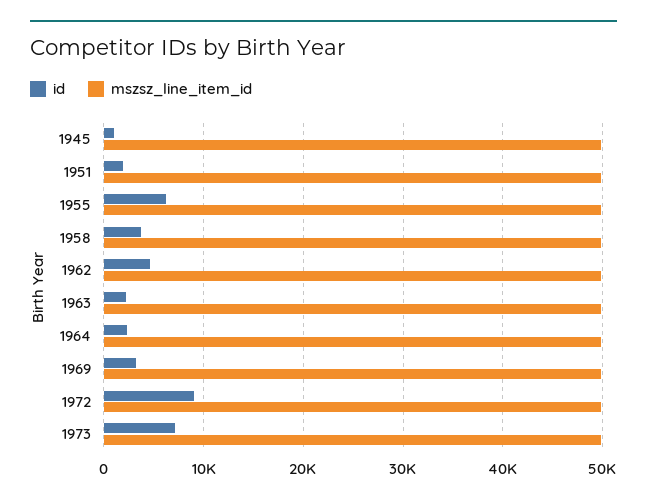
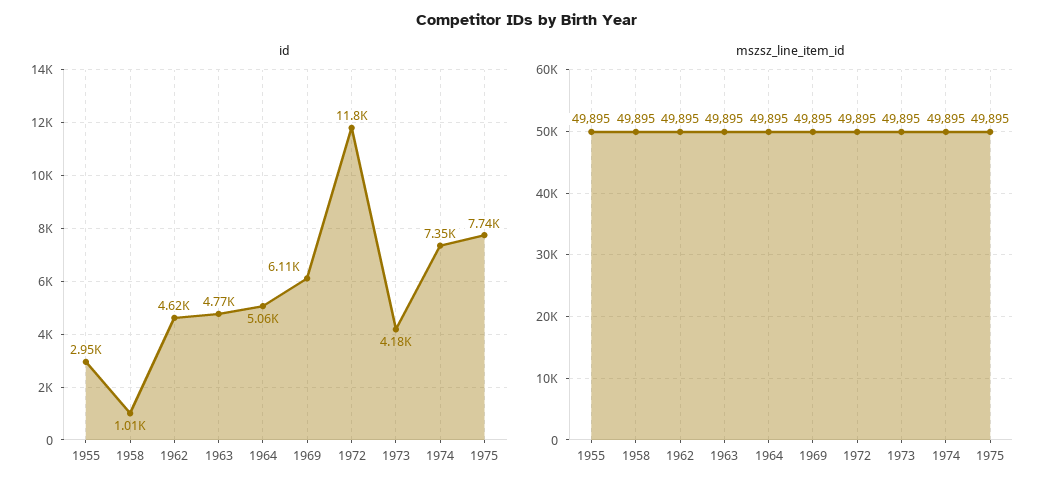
id, 1945: 1000 -> none
mszsz_line_item_id, 1945: 50000 -> none
id, 1951: 2000 -> none
mszsz_line_item_id, 1951: 50000 -> none
id, 1955: 6000 -> 2950
id, 1958: 4000 -> 1010
id, 1963: 2000 -> 4770
id, 1964: 2000 -> 5060
id, 1969: 3000 -> 6110
id, 1972: 9000 -> 11800
id, 1973: 7000 -> 4180
id, 1974: none -> 7350
id, 1975: none -> 7740
mszsz_line_item_id, 1974: none -> 49895
mszsz_line_item_id, 1975: none -> 49895

